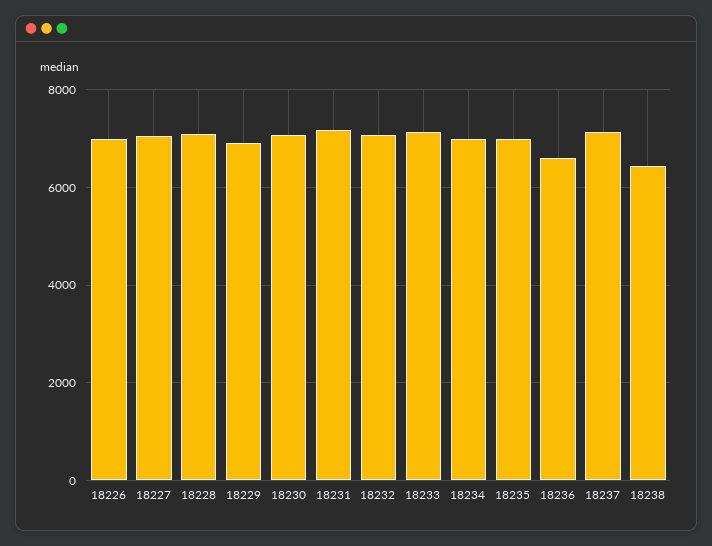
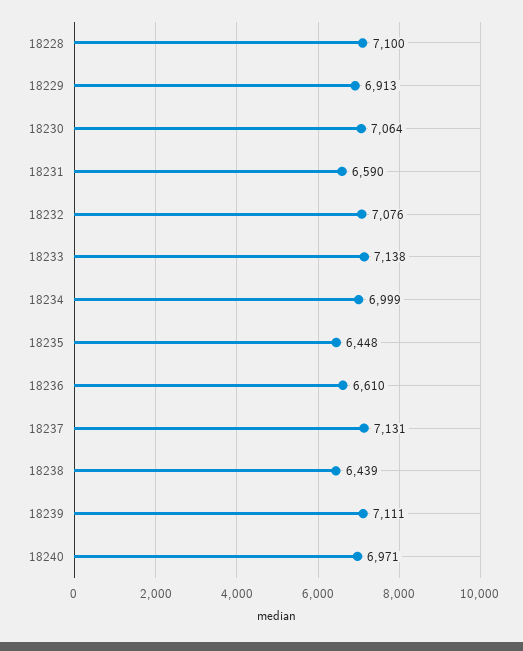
18226: 7000 -> none
18227: 7000 -> none
18231: 7200 -> 6590
18235: 7000 -> 6448
18239: none -> 7111
18240: none -> 6971

